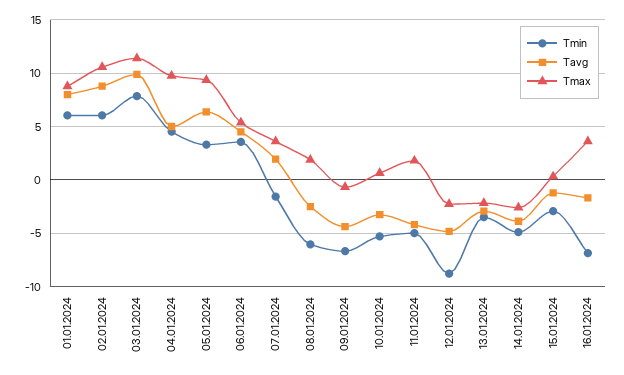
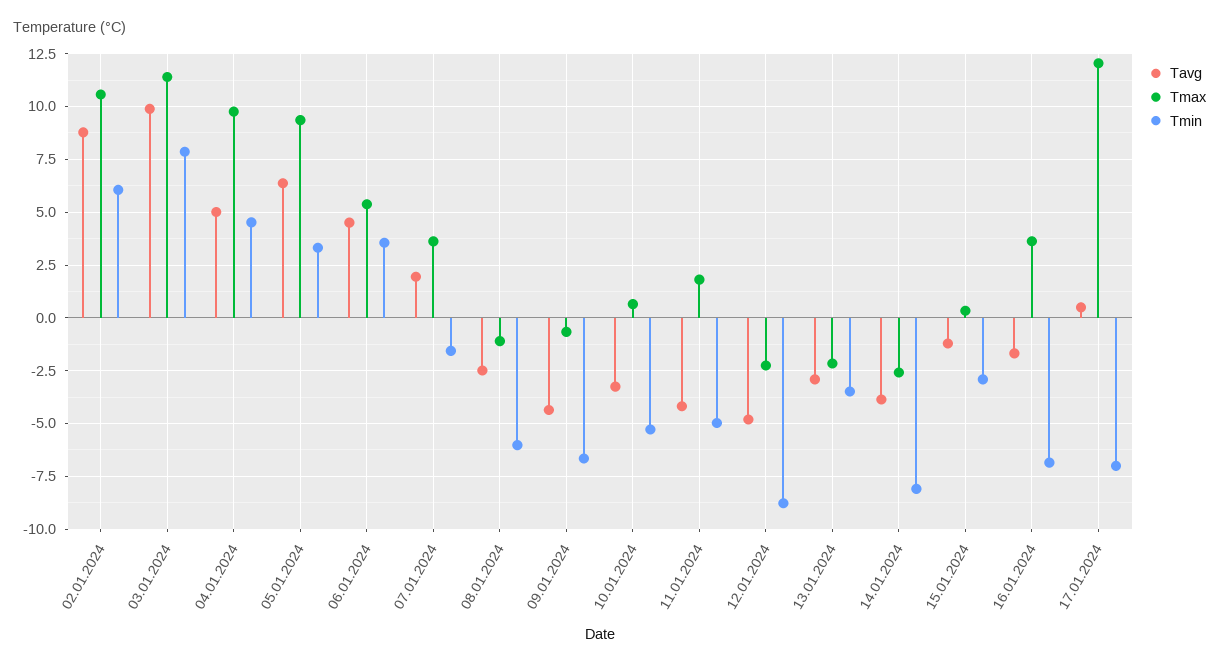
Tmin, 01.01.2024: 6 -> none
Tavg, 01.01.2024: 8 -> none
Tmax, 01.01.2024: 9 -> none
Tmax, 08.01.2024: 2 -> -1
Tmin, 14.01.2024: -5 -> -8
Tavg, 17.01.2024: none -> 0.5
Tmax, 17.01.2024: none -> 12
Tmin, 17.01.2024: none -> -7

